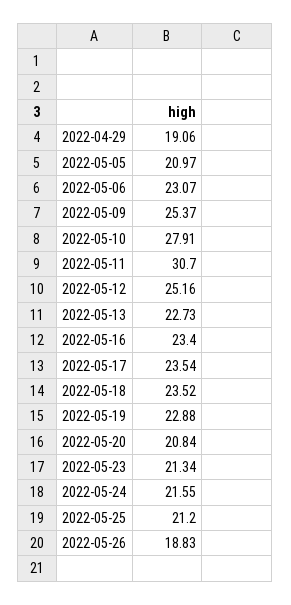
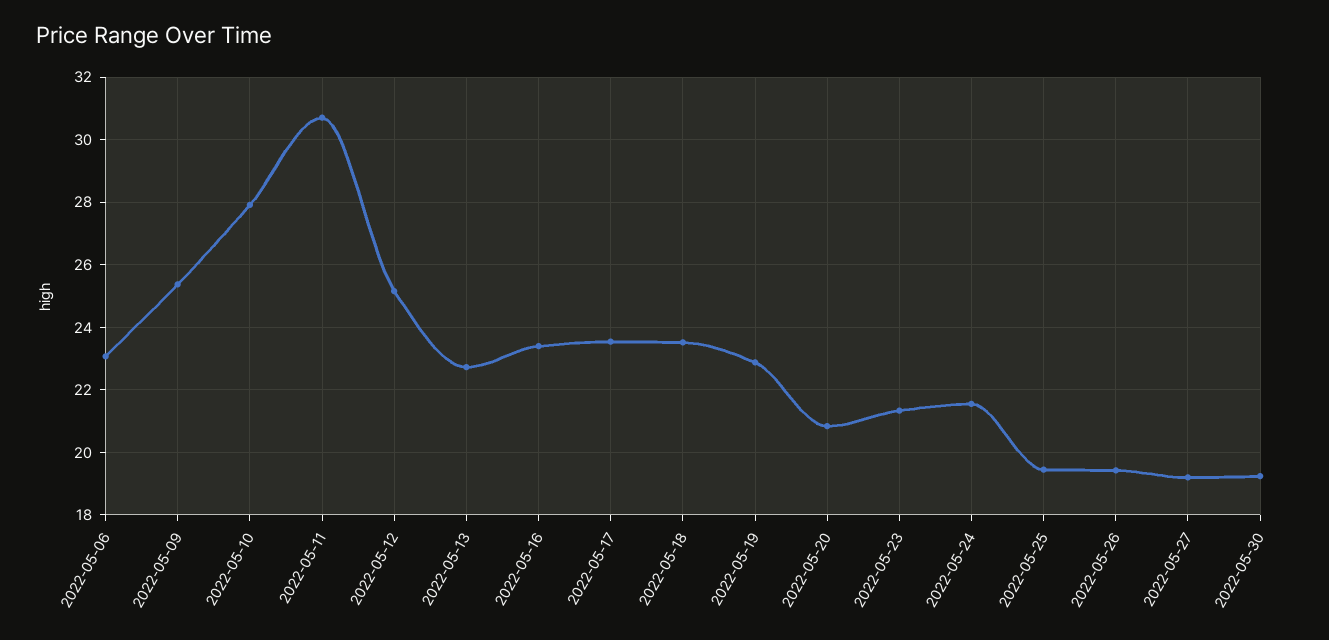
2022-04-29: 19.06 -> none
2022-05-05: 20.97 -> none
2022-05-25: 21.2 -> 19.4
2022-05-26: 18.83 -> 19.4
2022-05-27: none -> 19.2
2022-05-30: none -> 19.2

